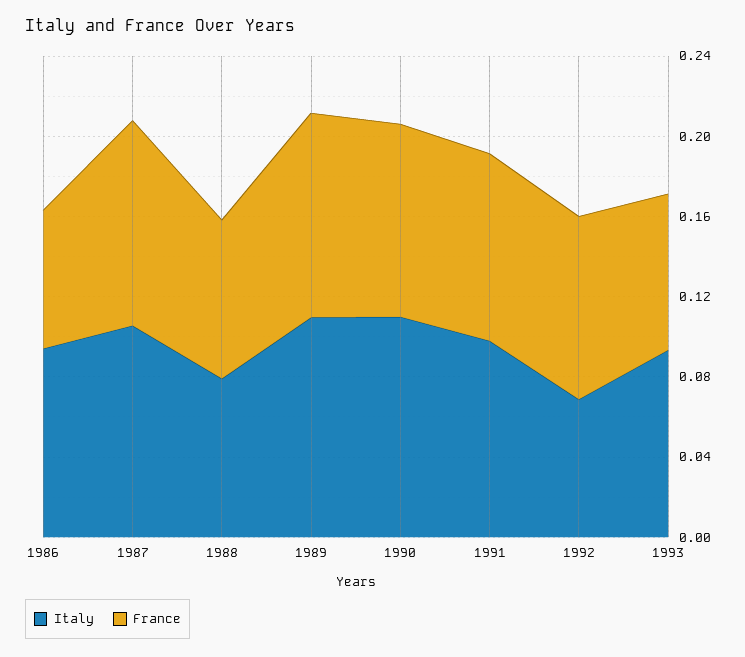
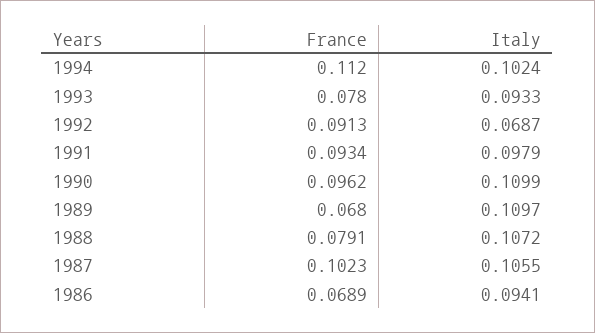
Italy, 1988: 0.08 -> 0.1072
France, 1989: 0.1 -> 0.068
France, 1994: none -> 0.112
Italy, 1994: none -> 0.1024

